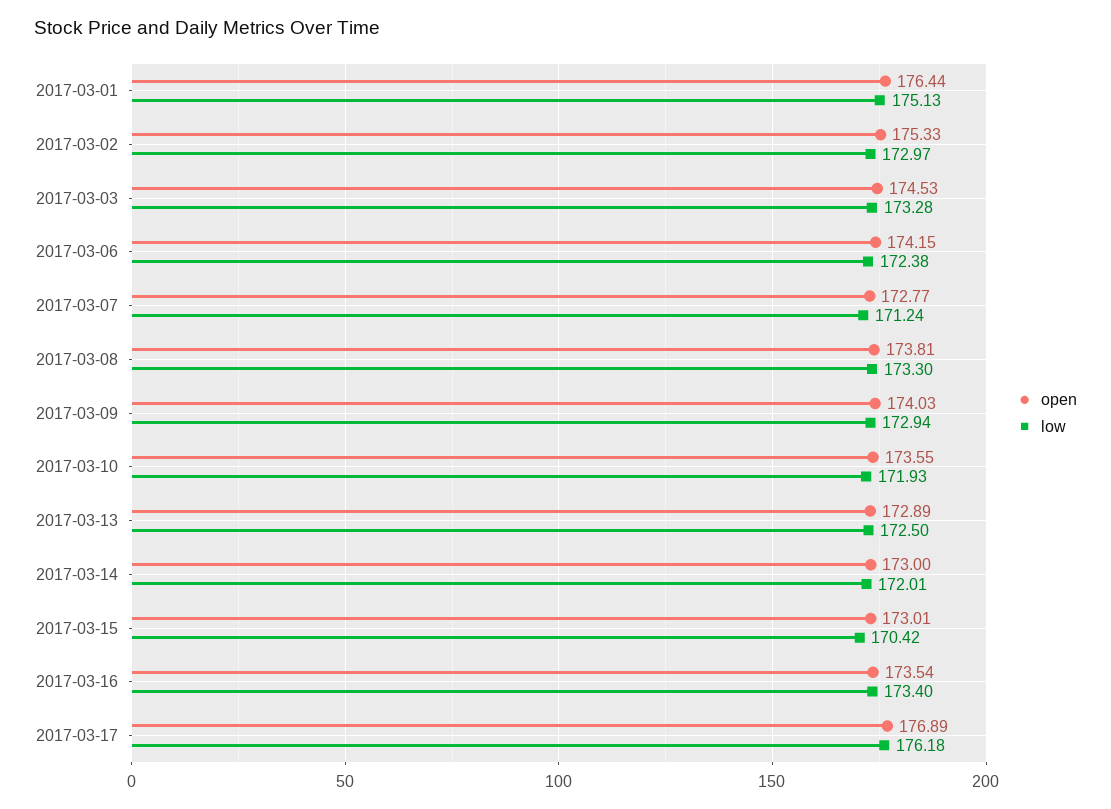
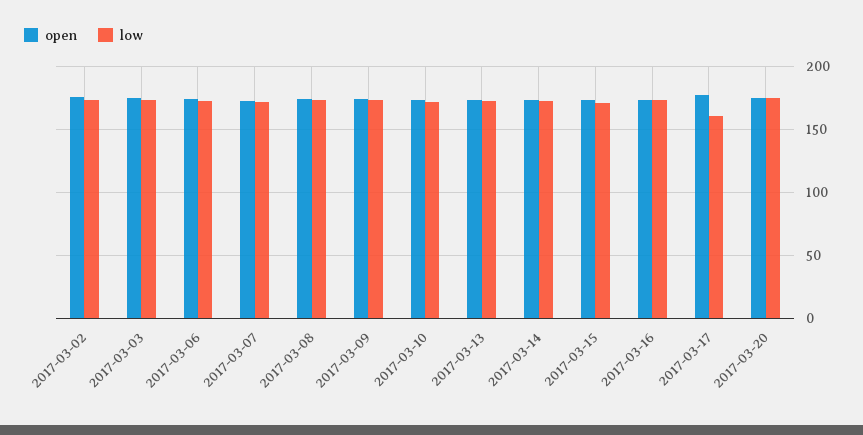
open, 2017-03-01: 176.44 -> none
low, 2017-03-01: 175.13 -> none
low, 2017-03-17: 176.18 -> 160
open, 2017-03-20: none -> 175
low, 2017-03-20: none -> 175

